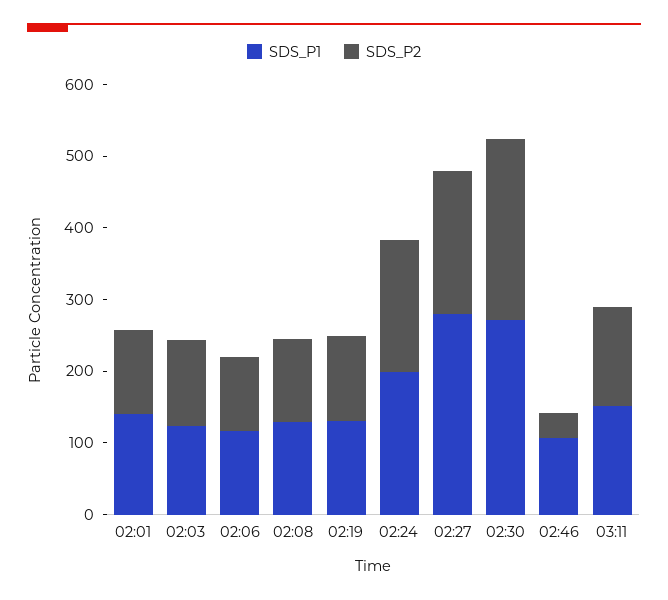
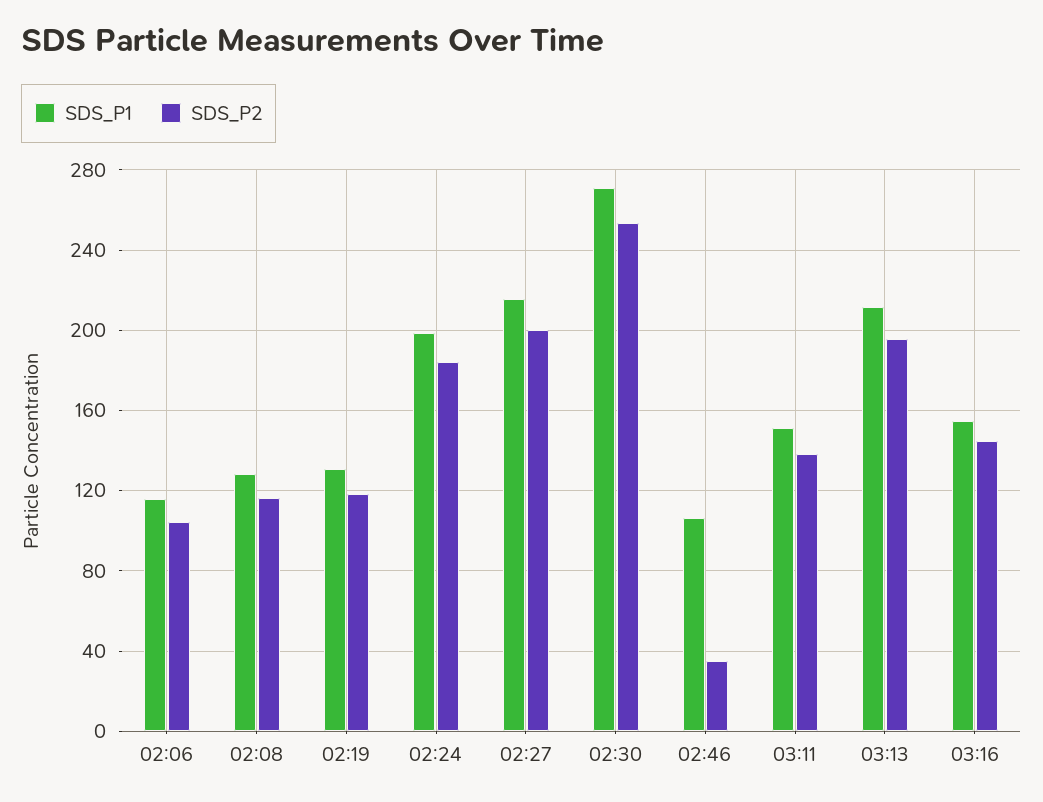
SDS_P1, 02:01: 140 -> none
SDS_P2, 02:01: 120 -> none
SDS_P1, 02:03: 120 -> none
SDS_P2, 02:03: 120 -> none
SDS_P1, 02:27: 280 -> 215
SDS_P1, 03:13: none -> 210
SDS_P2, 03:13: none -> 195
SDS_P1, 03:16: none -> 155
SDS_P2, 03:16: none -> 145

